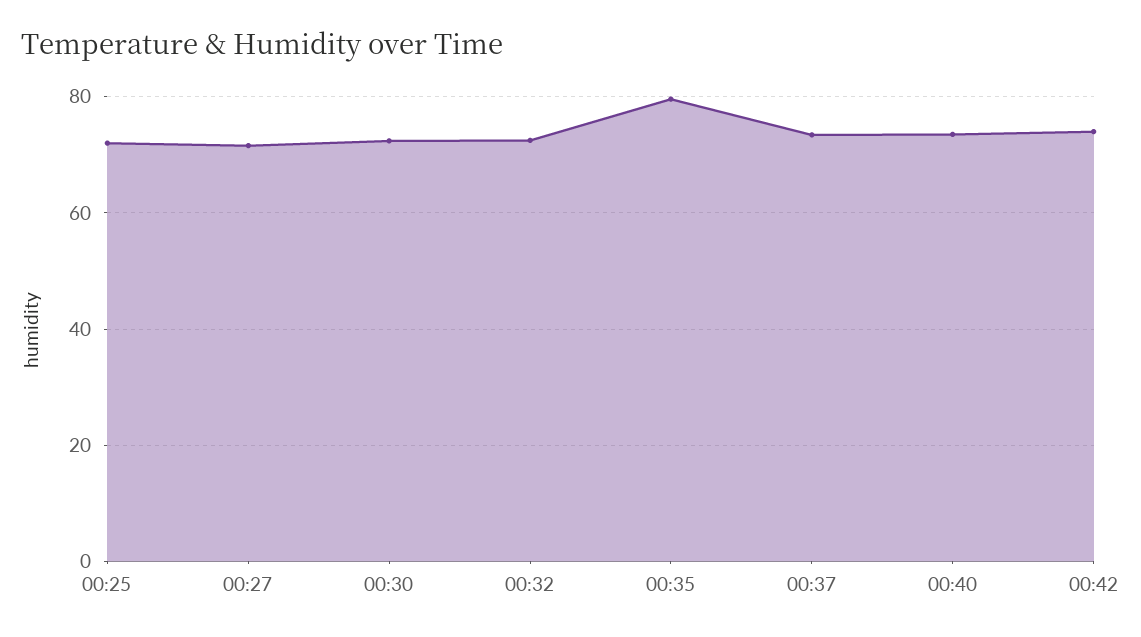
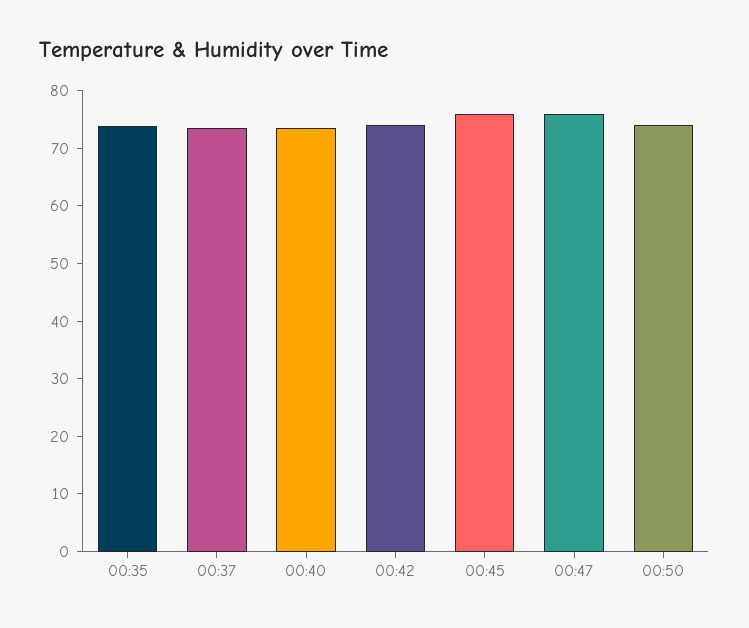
00:25: 72 -> none
00:27: 72 -> none
00:30: 72 -> none
00:32: 72 -> none
00:35: 80 -> 74
00:45: none -> 76
00:47: none -> 76
00:50: none -> 74

